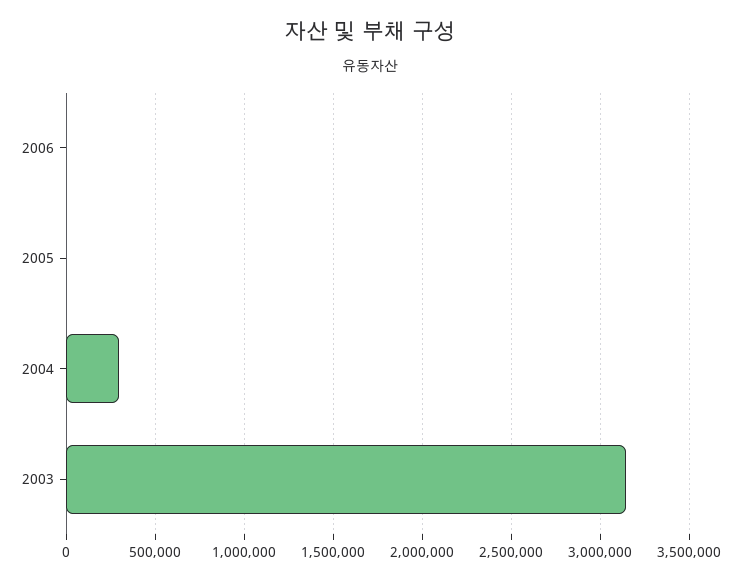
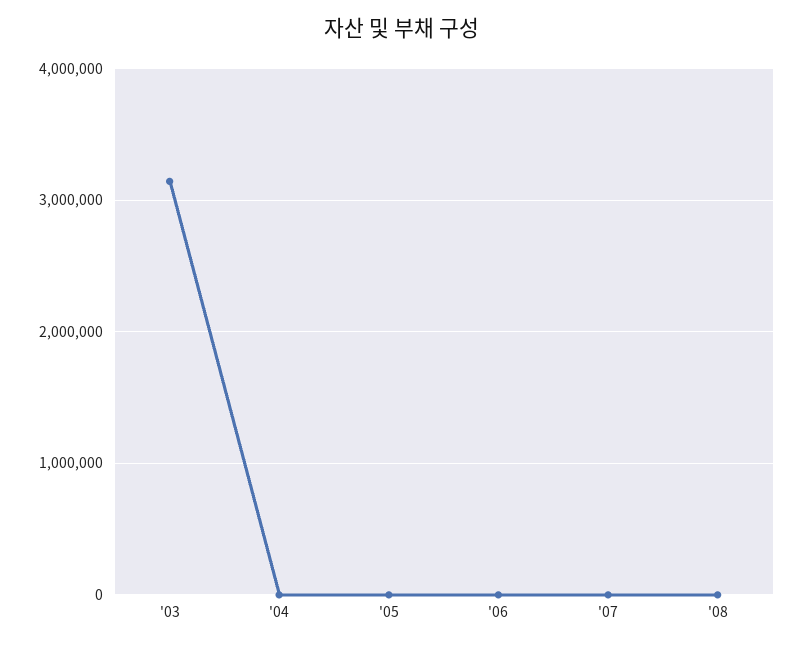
2004: 300000 -> 0
'07: none -> 0
'08: none -> 0

